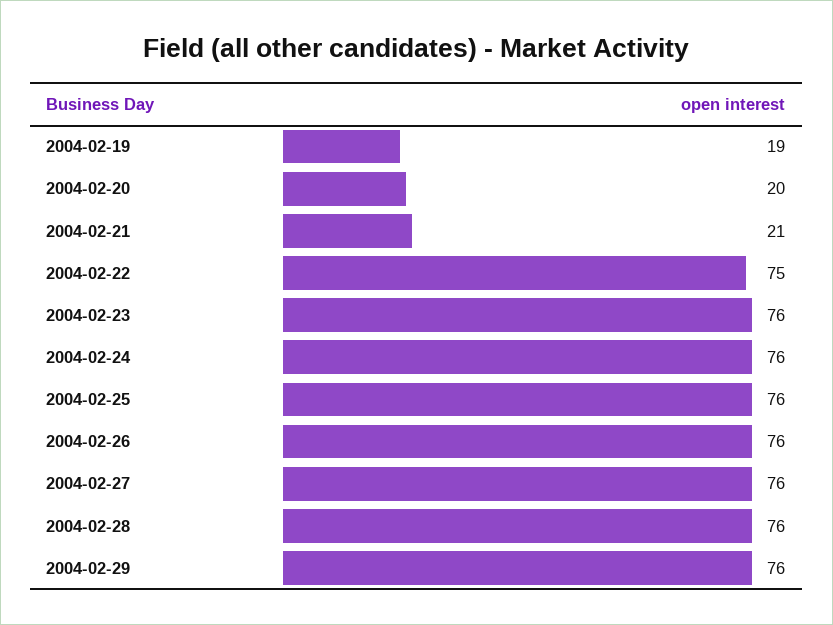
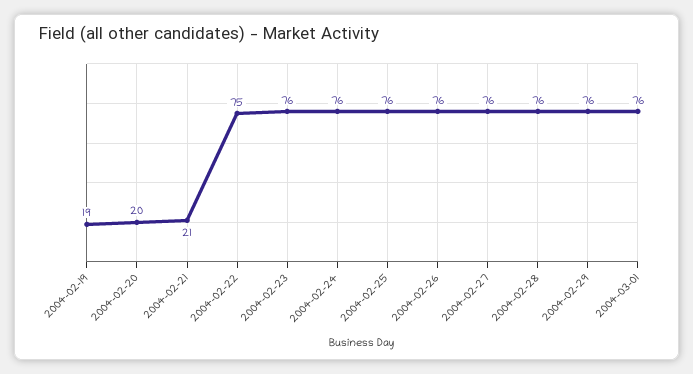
2004-03-01: none -> 76

